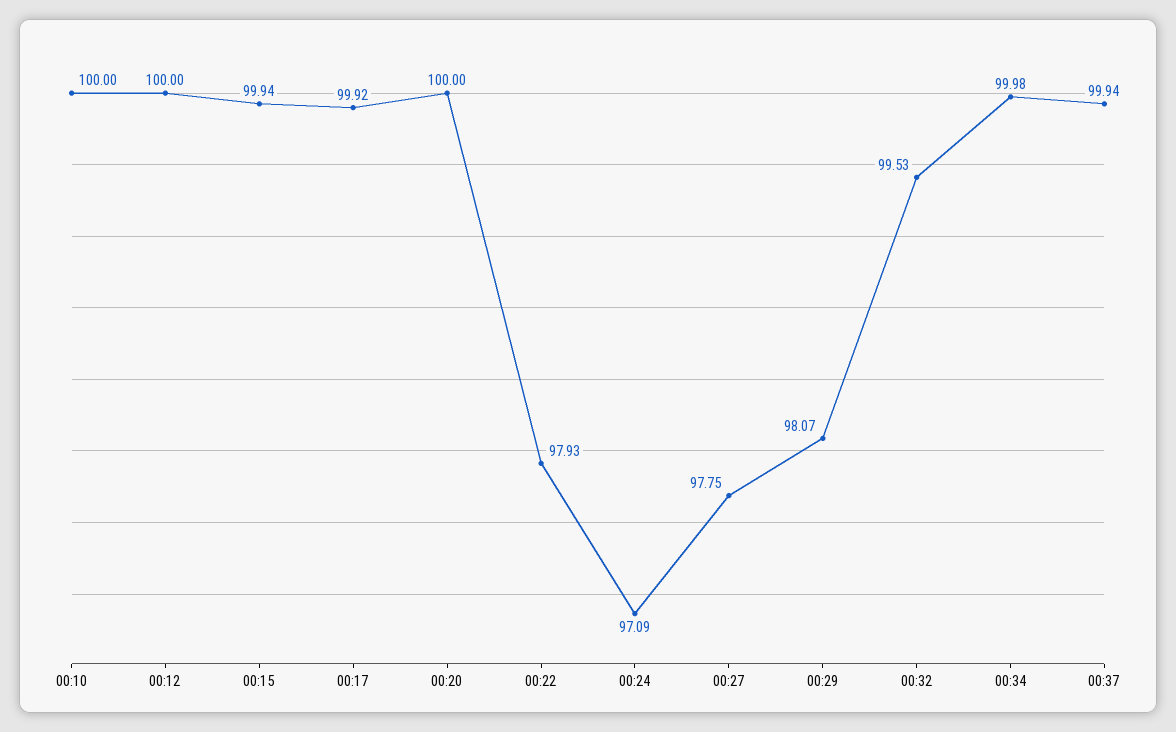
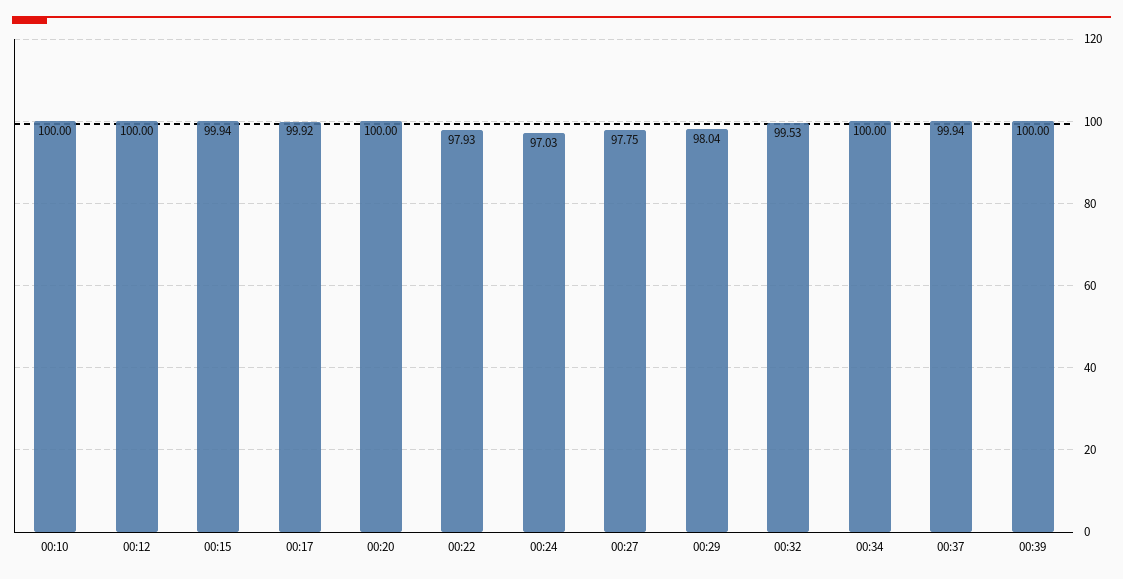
00:24: 97.09 -> 97.03
00:29: 98.07 -> 98.04
00:34: 99.98 -> 100
00:39: none -> 100

